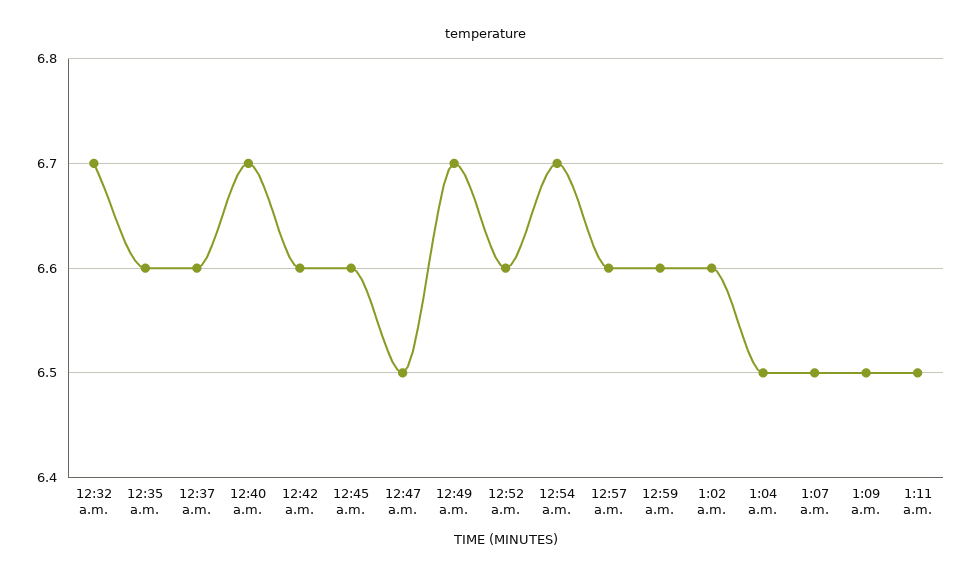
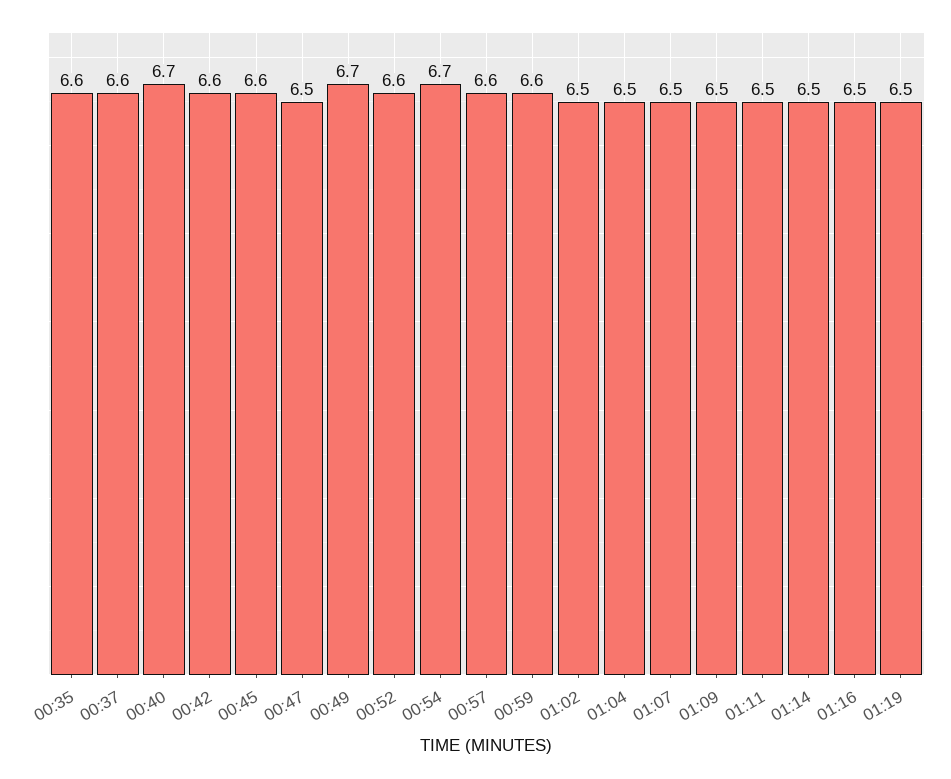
12:32 a.m.: 6.7 -> none
1:02 a.m.: 6.6 -> 6.5
01:14: none -> 6.5
01:16: none -> 6.5
01:19: none -> 6.5

